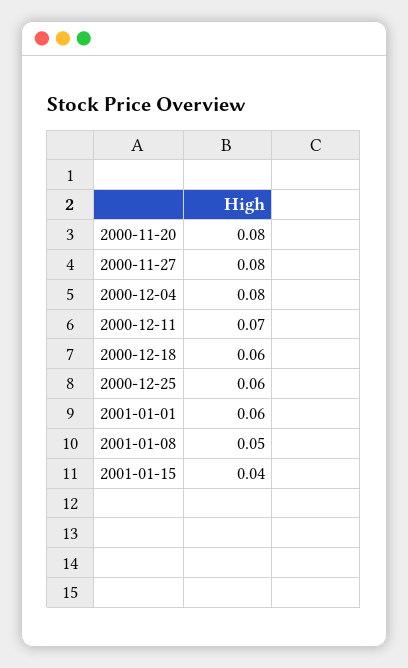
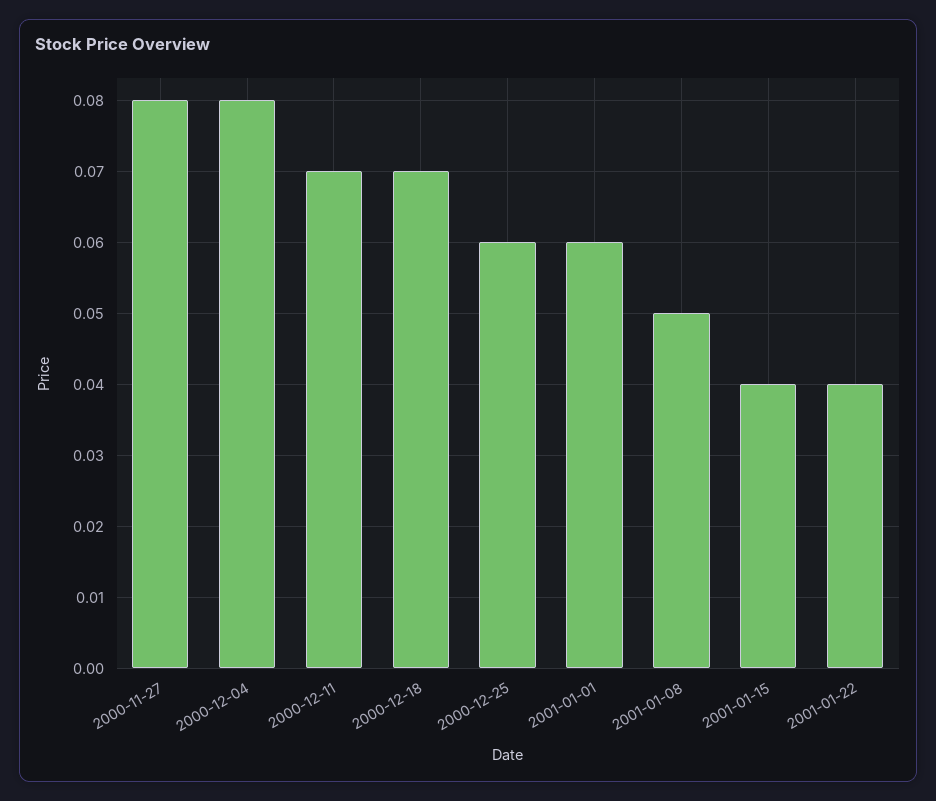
2000-11-20: 0.08 -> none
2000-12-18: 0.06 -> 0.07
2001-01-22: none -> 0.04

